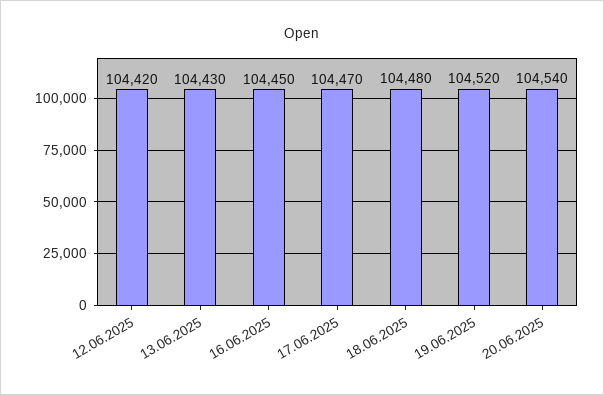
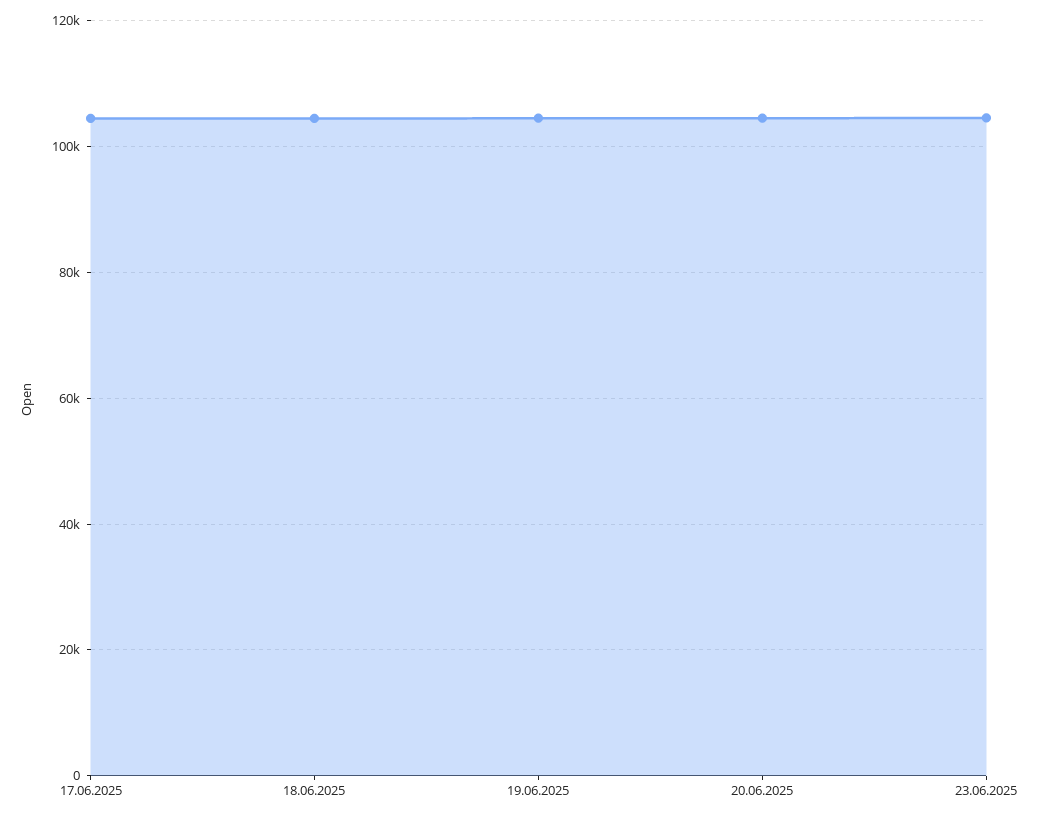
12.06.2025: 104420 -> none
13.06.2025: 104430 -> none
16.06.2025: 104450 -> none
23.06.2025: none -> 104000

